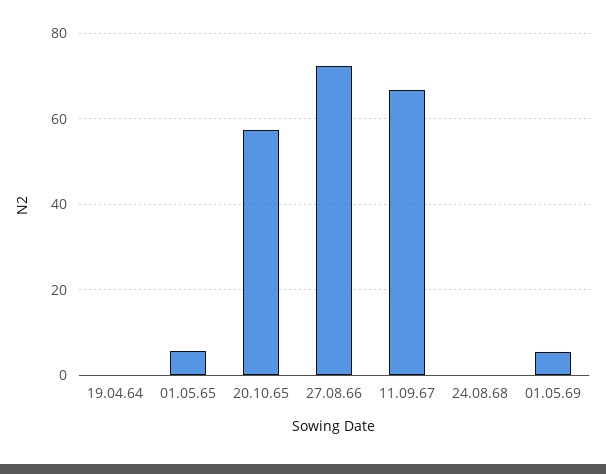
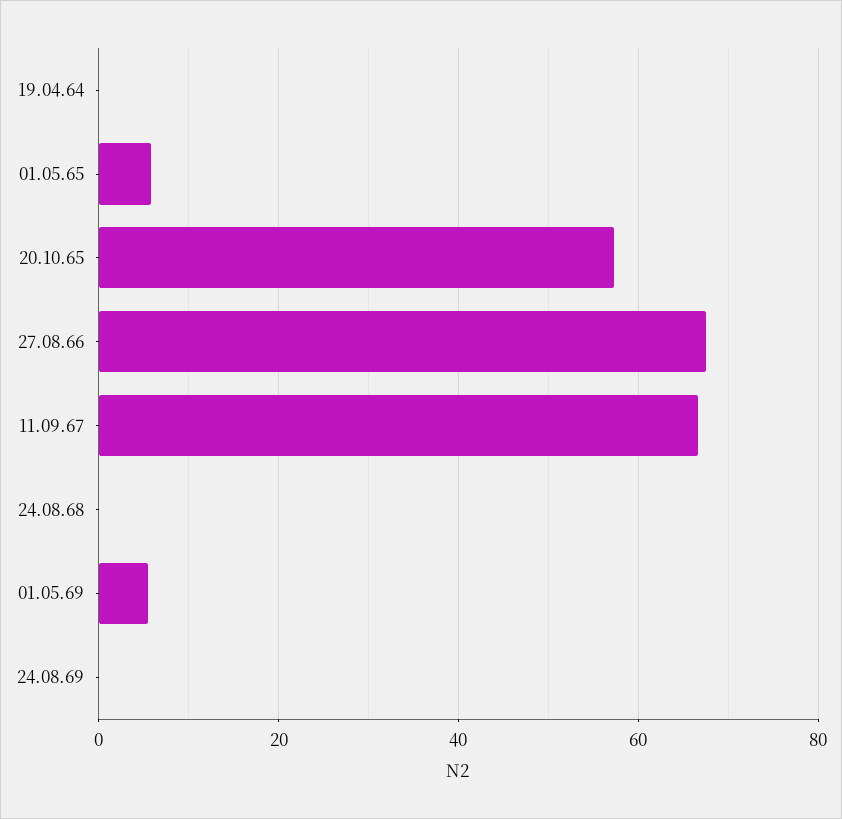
27.08.66: 72 -> 68
24.08.69: none -> 0

